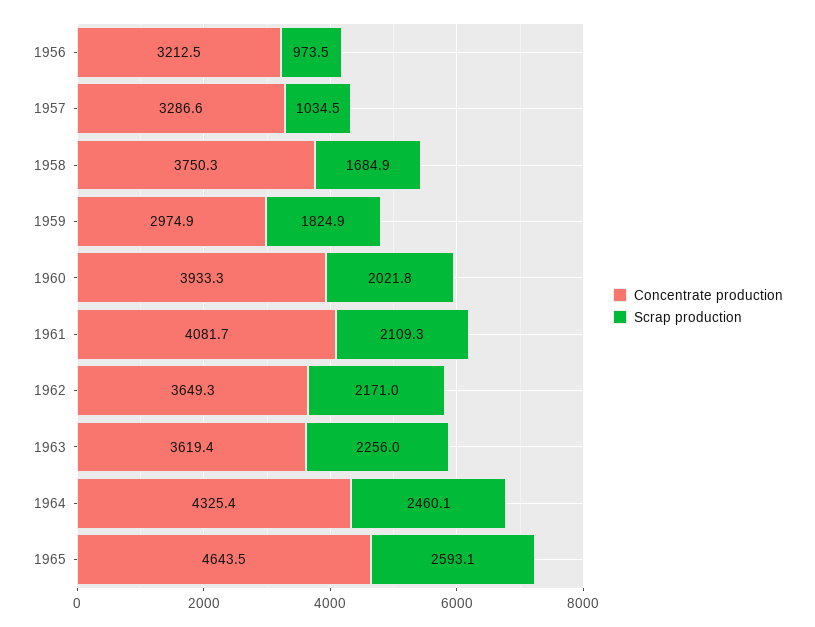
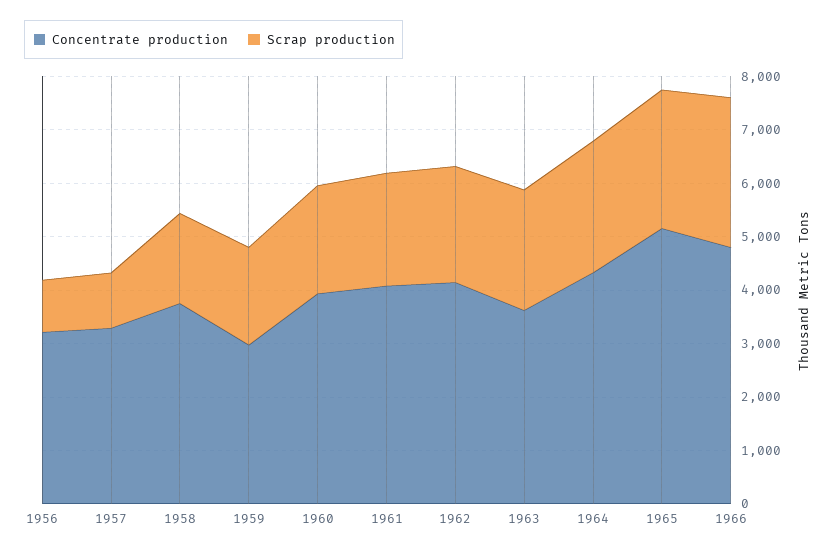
Concentrate production, 1962: 3649.3 -> 4200
Concentrate production, 1965: 4643.5 -> 5200
Concentrate production, 1966: none -> 4800
Scrap production, 1966: none -> 2800

